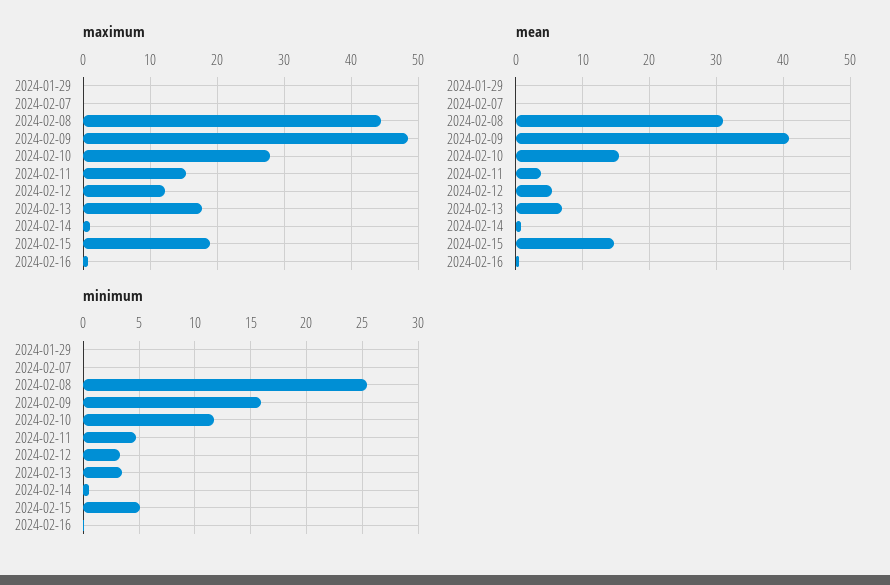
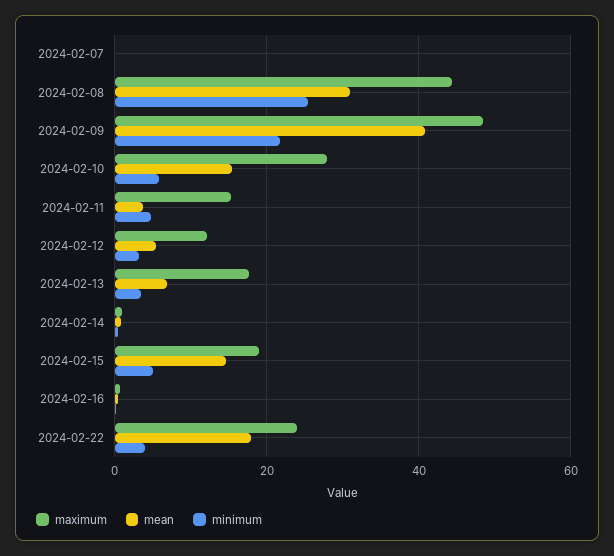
maximum, 2024-01-29: 0 -> none
mean, 2024-01-29: 0 -> none
minimum, 2024-01-29: 0 -> none
minimum, 2024-02-09: 16 -> 22
minimum, 2024-02-10: 12 -> 6
maximum, 2024-02-22: none -> 24
mean, 2024-02-22: none -> 18
minimum, 2024-02-22: none -> 4

